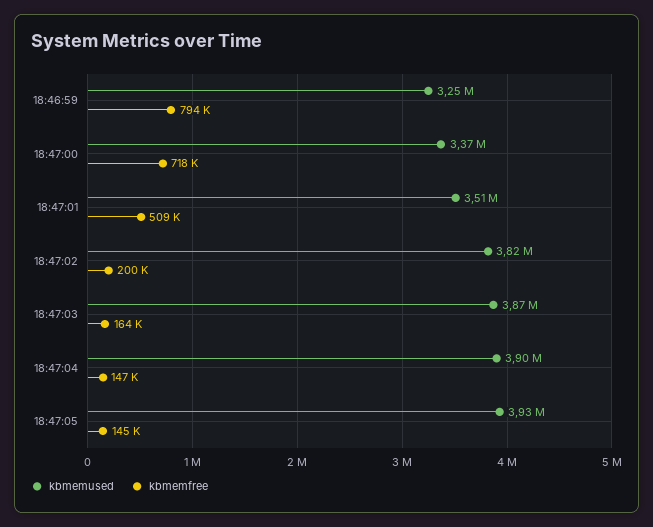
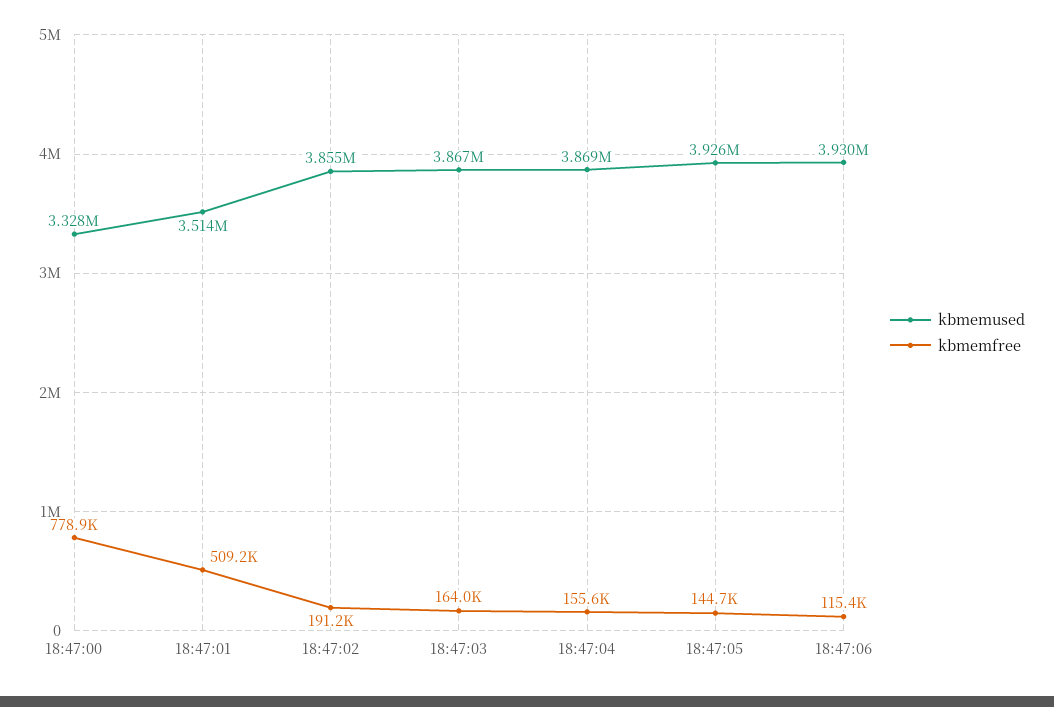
kbmemused, 18:46:59: 3250000 -> none
kbmemfree, 18:46:59: 794000 -> none
kbmemused, 18:47:00: 3370000 -> 3328000
kbmemfree, 18:47:00: 718000 -> 778900
kbmemused, 18:47:02: 3820000 -> 3855000
kbmemfree, 18:47:02: 200000 -> 191200
kbmemused, 18:47:04: 3900000 -> 3869000
kbmemfree, 18:47:04: 147000 -> 155600
kbmemused, 18:47:06: none -> 3930000
kbmemfree, 18:47:06: none -> 115400

